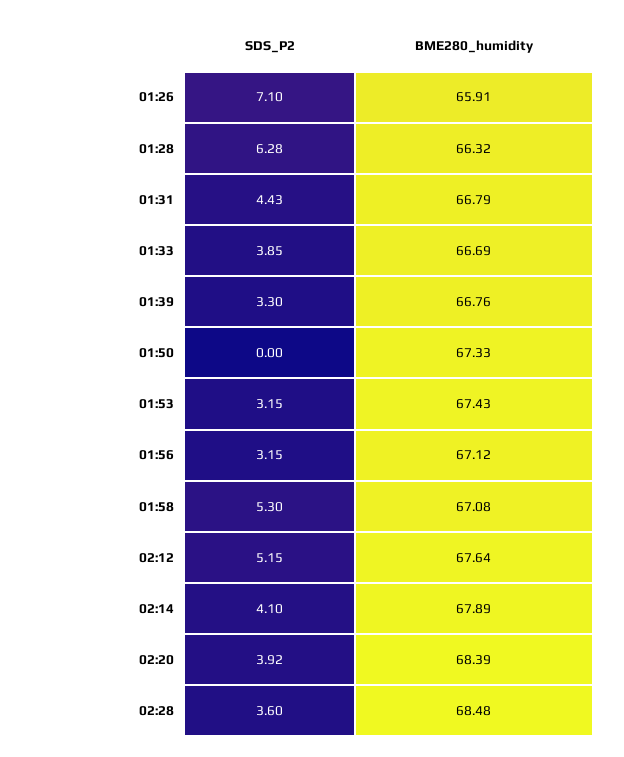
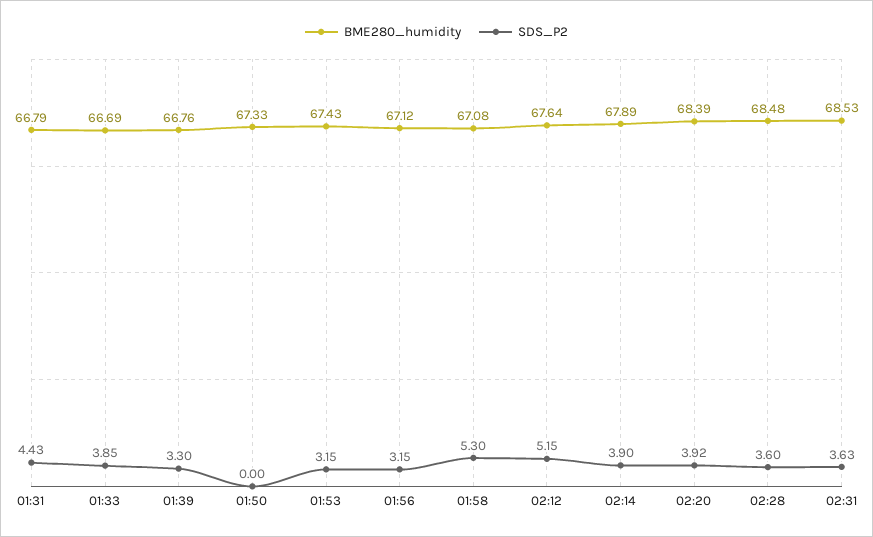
SDS_P2, 01:26: 7.1 -> none
BME280_humidity, 01:26: 65.91 -> none
SDS_P2, 01:28: 6.28 -> none
BME280_humidity, 01:28: 66.32 -> none
SDS_P2, 02:14: 4.1 -> 3.9
BME280_humidity, 02:31: none -> 68.53
SDS_P2, 02:31: none -> 3.63

